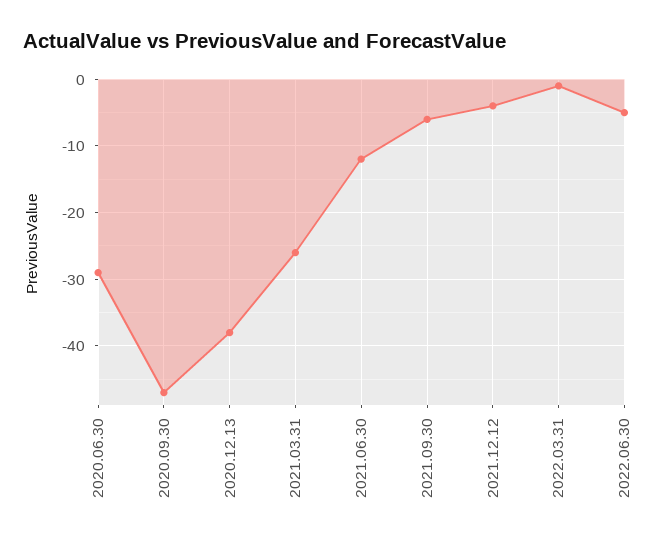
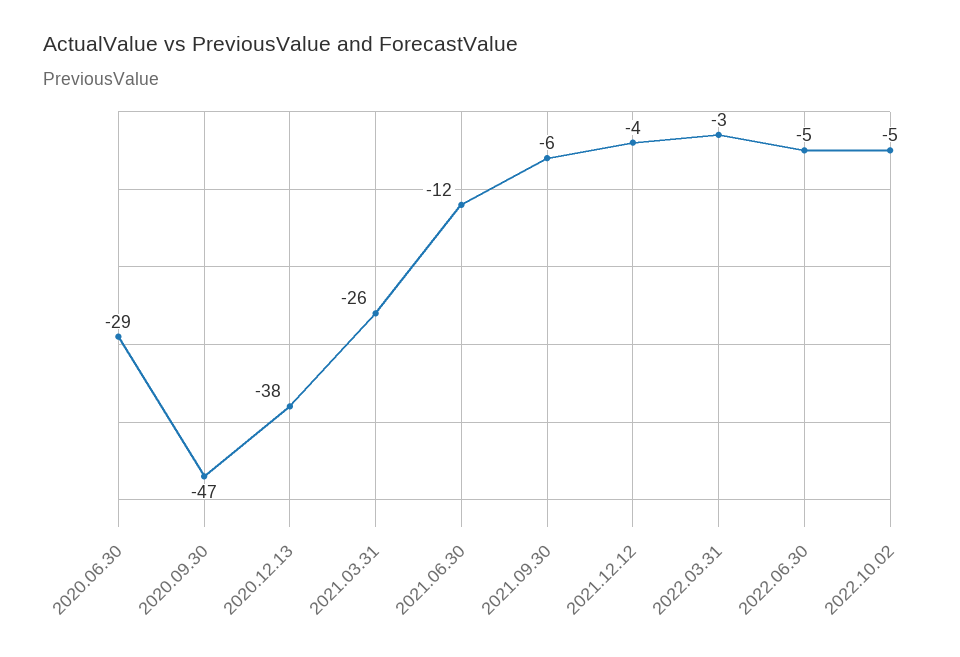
2022.03.31: -1 -> -3
2022.10.02: none -> -5

